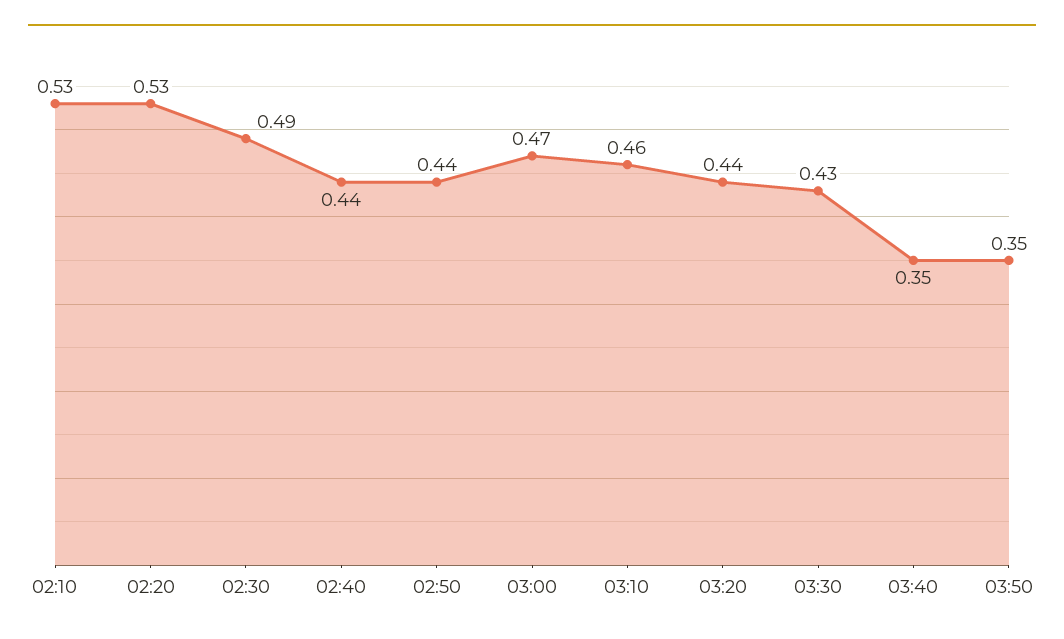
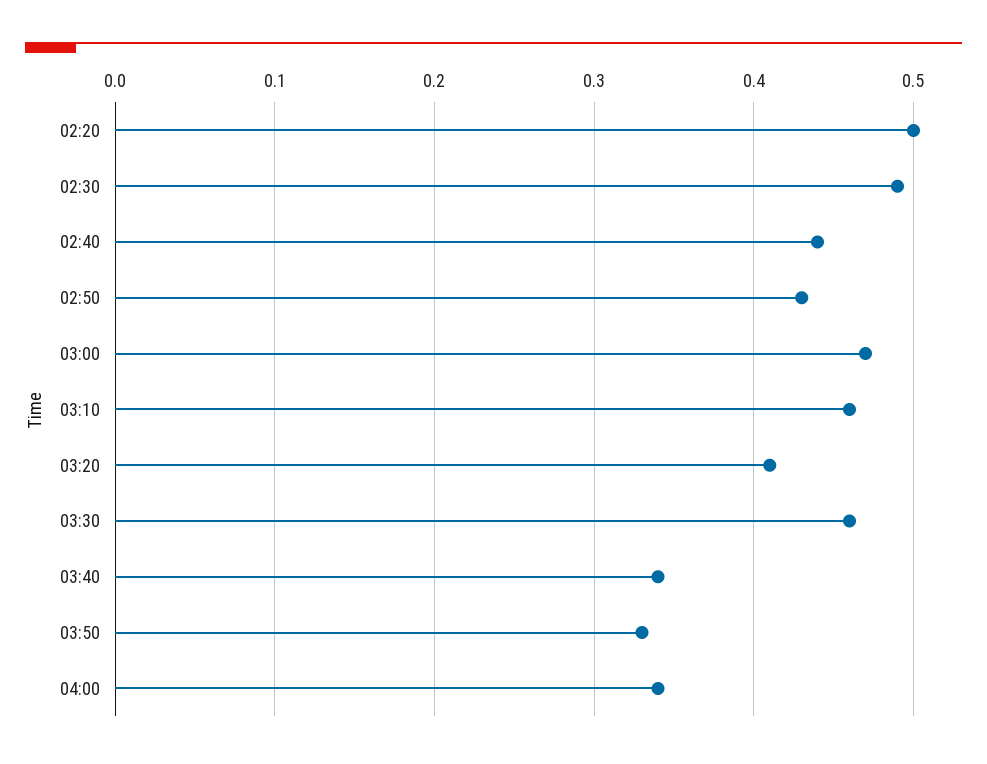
02:10: 0.53 -> none
02:20: 0.53 -> 0.5
02:50: 0.44 -> 0.43
03:20: 0.44 -> 0.41
03:30: 0.43 -> 0.46
03:40: 0.35 -> 0.34
03:50: 0.35 -> 0.33
04:00: none -> 0.34

